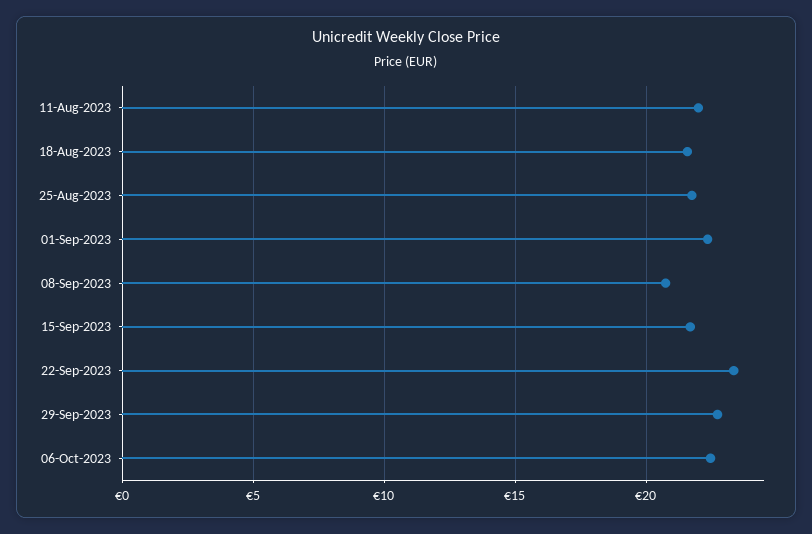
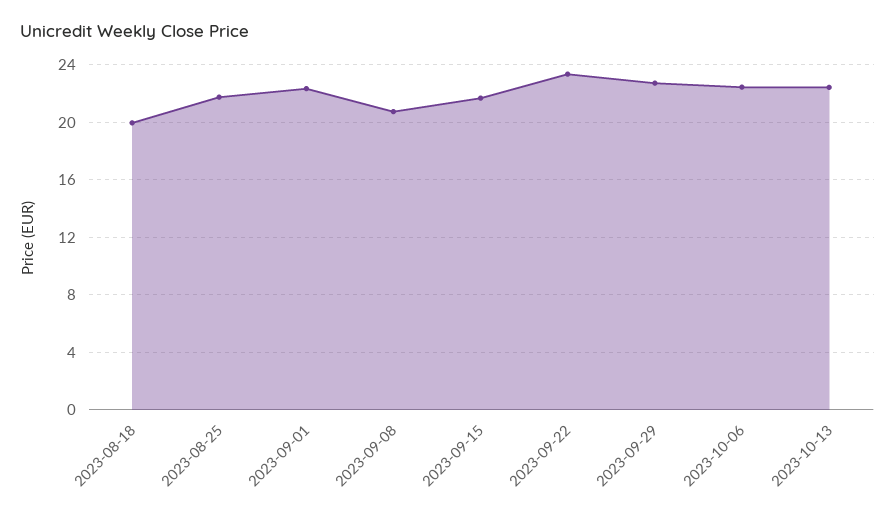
11-Aug-2023: 22 -> none
18-Aug-2023: 21.5 -> 20
2023-10-13: none -> 22.5

